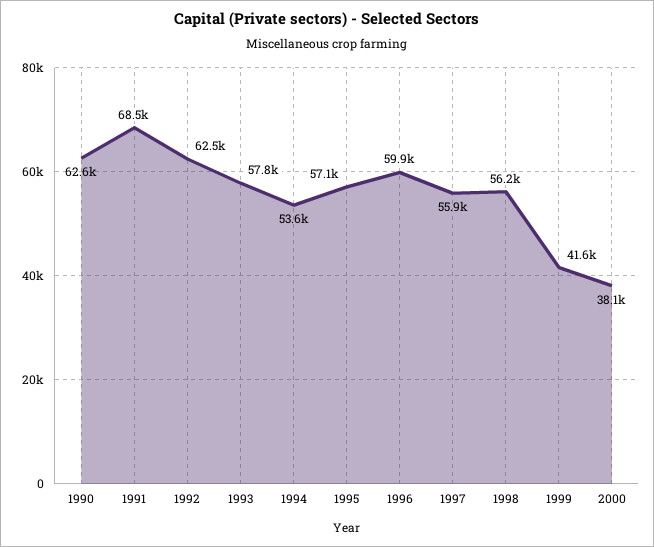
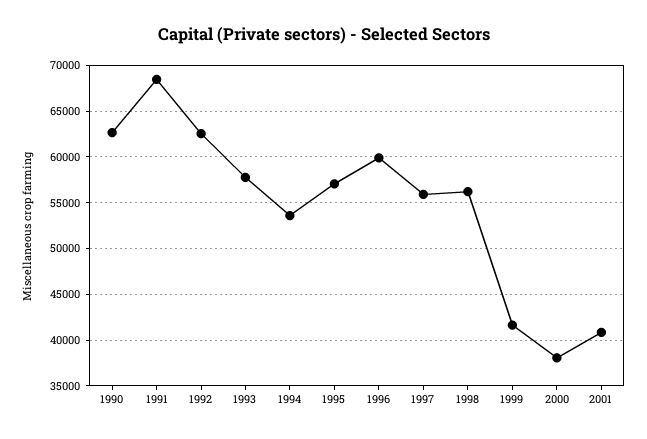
2001: none -> 41000

